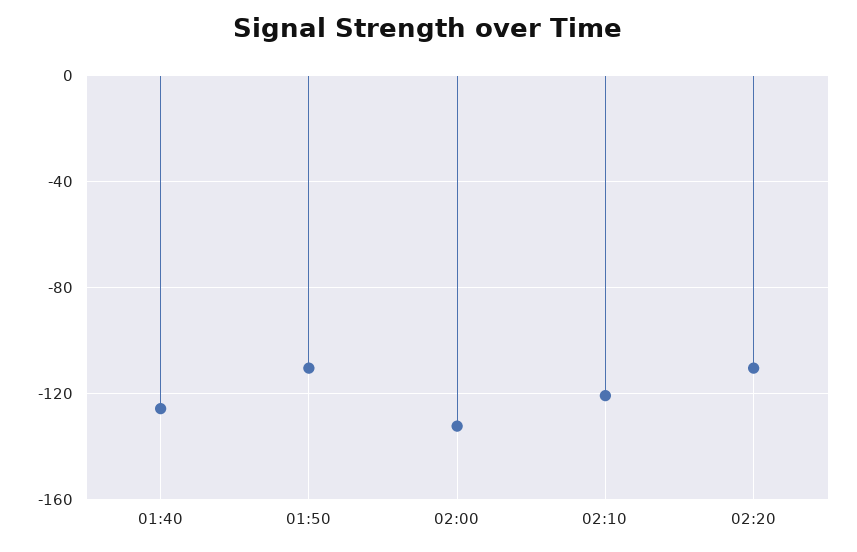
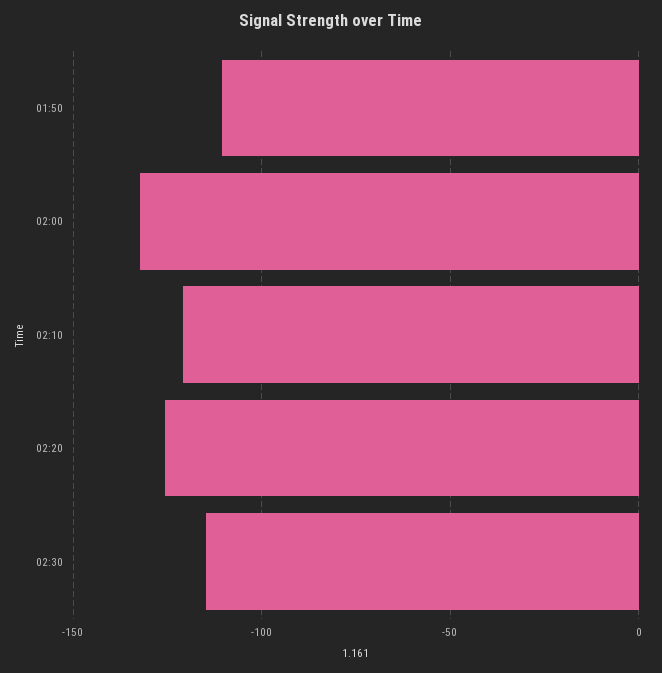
01:40: -125 -> none
02:20: -110 -> -125
02:30: none -> -115

